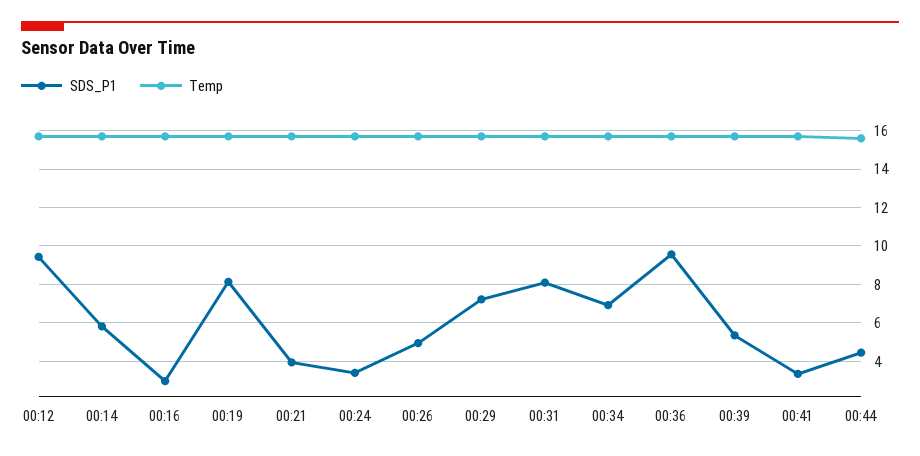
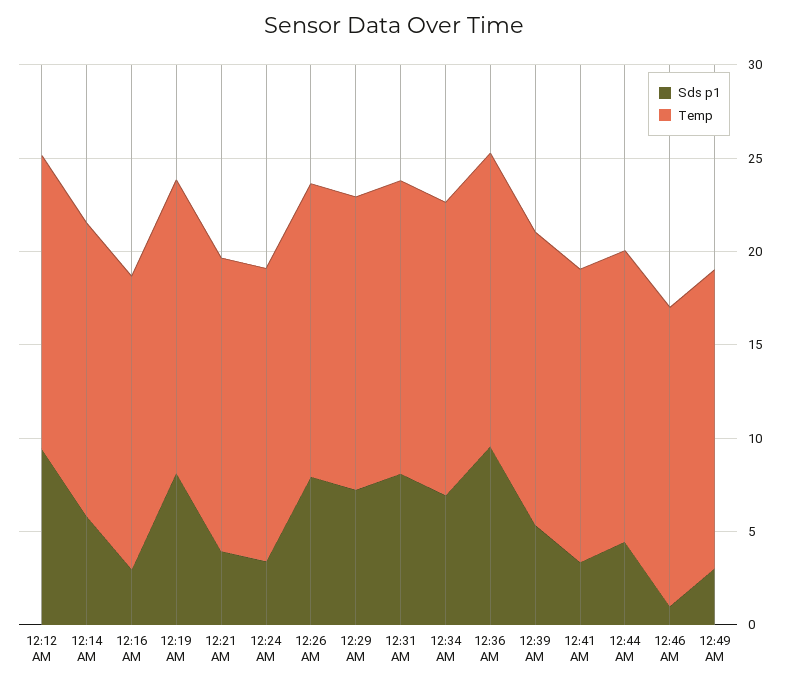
SDS_P1, 00:26: 5 -> 8
SDS_P1, 12:46 AM: none -> 1
Temp, 12:46 AM: none -> 16
SDS_P1, 12:49 AM: none -> 3
Temp, 12:49 AM: none -> 16

